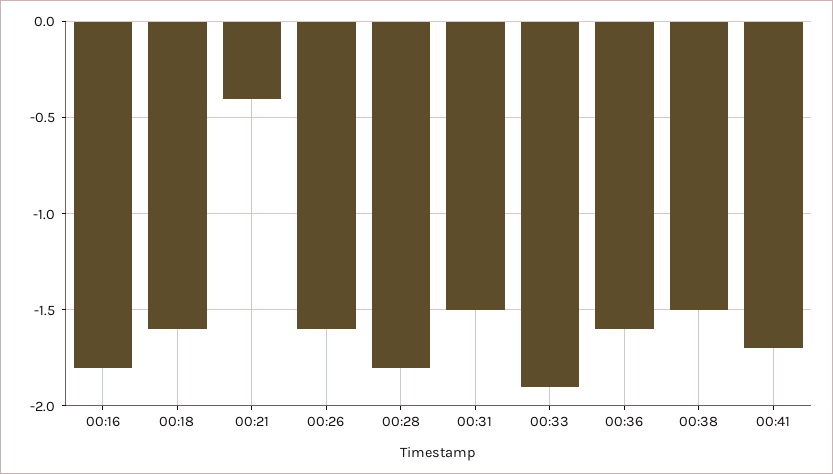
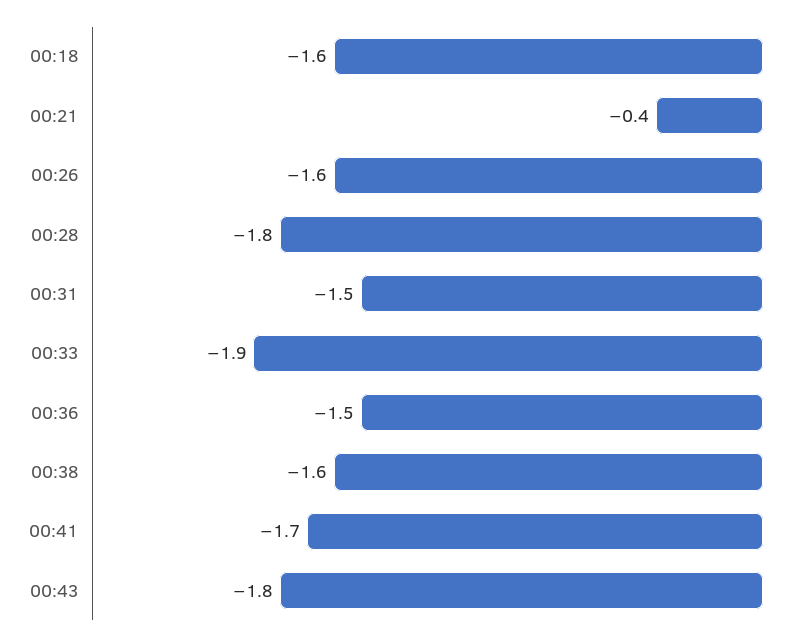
00:16: -1.8 -> none
00:36: -1.6 -> -1.5
00:38: -1.5 -> -1.6
00:43: none -> -1.8

